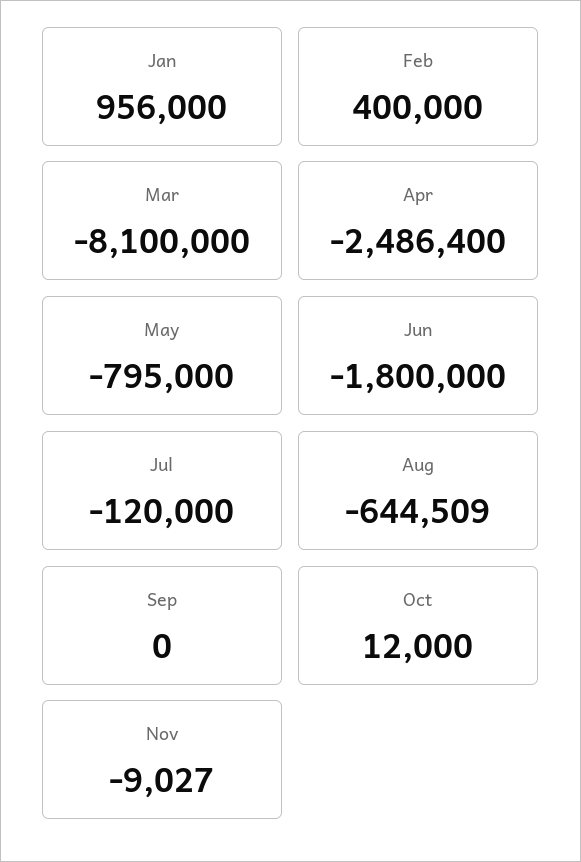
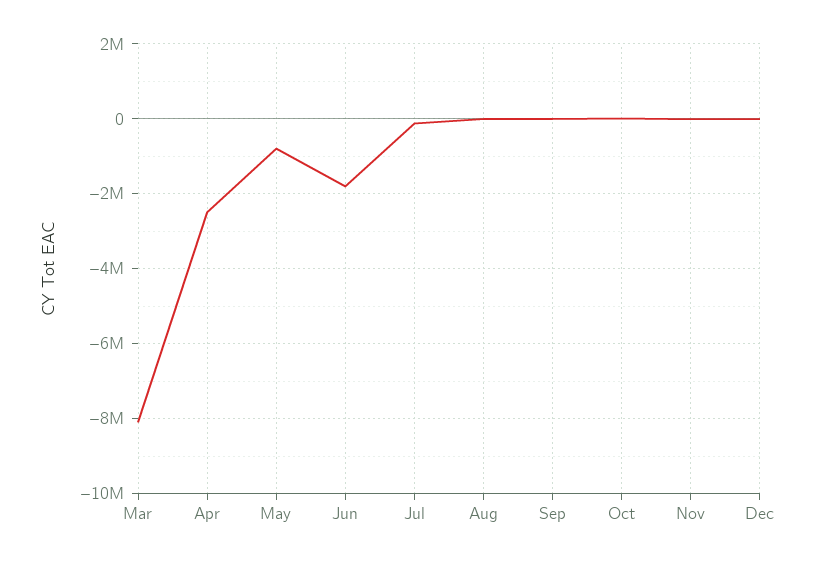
Jan: 956000 -> none
Feb: 400000 -> none
Aug: -644509 -> 0
Dec: none -> 0

